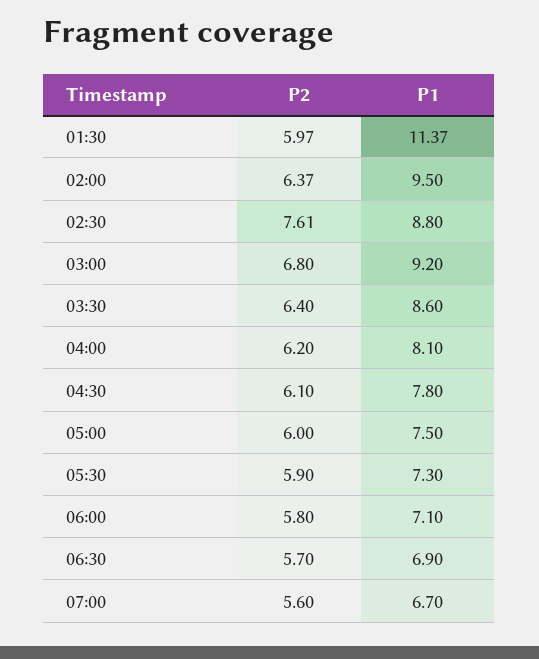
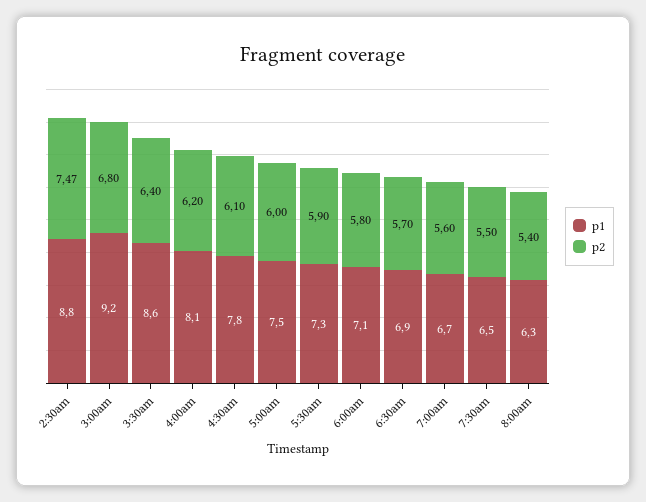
P2, 01:30: 5.97 -> none
P1, 01:30: 11.37 -> none
P2, 02:00: 6.37 -> none
P1, 02:00: 9.5 -> none
P2, 02:30: 7.61 -> 7.47
P1, 7:30am: none -> 6.5
P2, 7:30am: none -> 5.5
P1, 8:00am: none -> 6.3
P2, 8:00am: none -> 5.4

